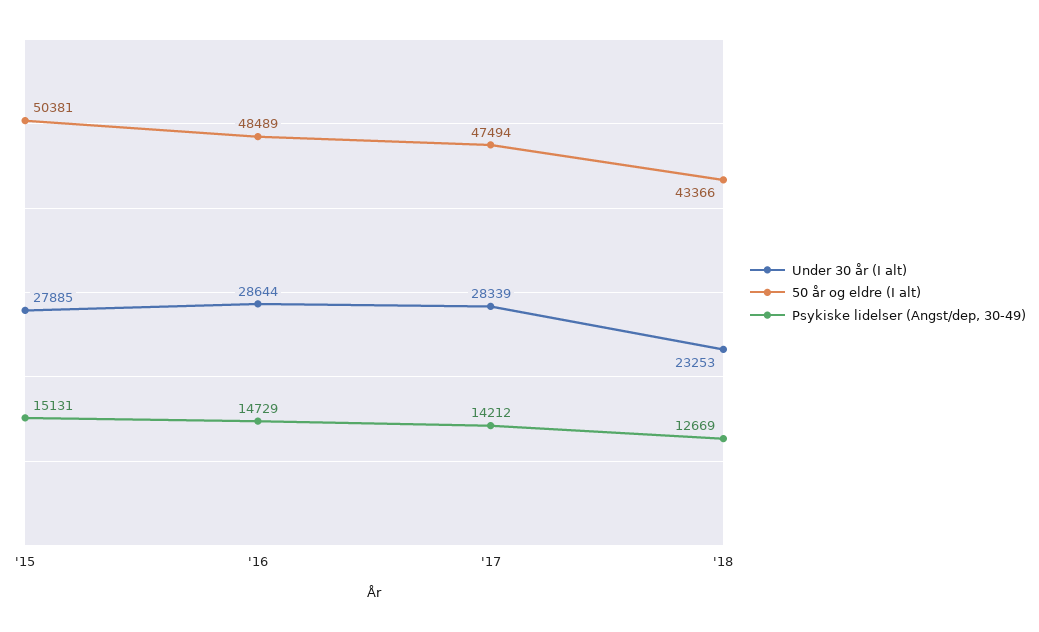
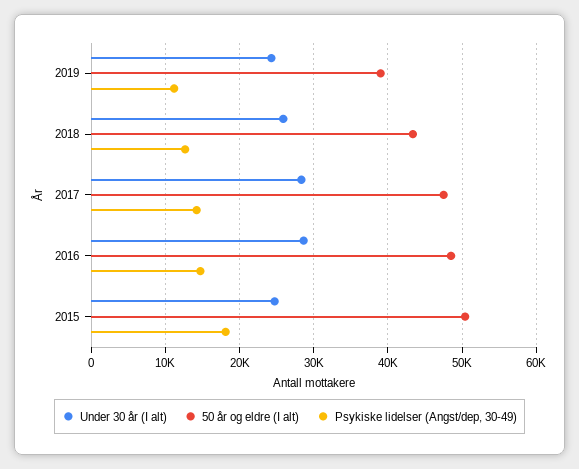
Under 30 år (I alt), '15: 27885 -> 25000
Psykiske lidelser (Angst/dep, 30-49), '15: 15131 -> 18000
Under 30 år (I alt), '18: 23253 -> 26000
Under 30 år (I alt), 2019: none -> 24000
50 år og eldre (I alt), 2019: none -> 39000
Psykiske lidelser (Angst/dep, 30-49), 2019: none -> 11000

